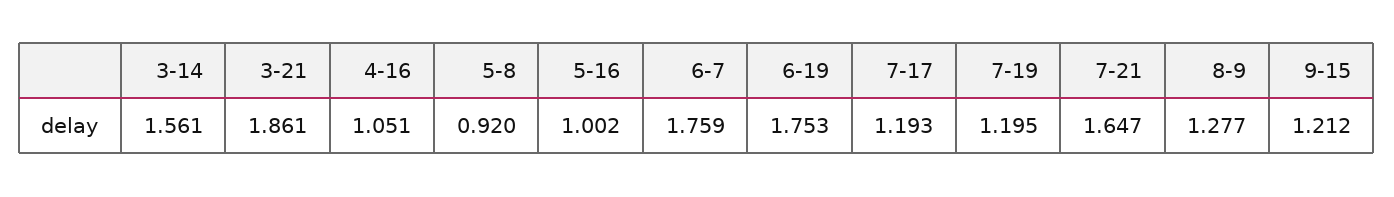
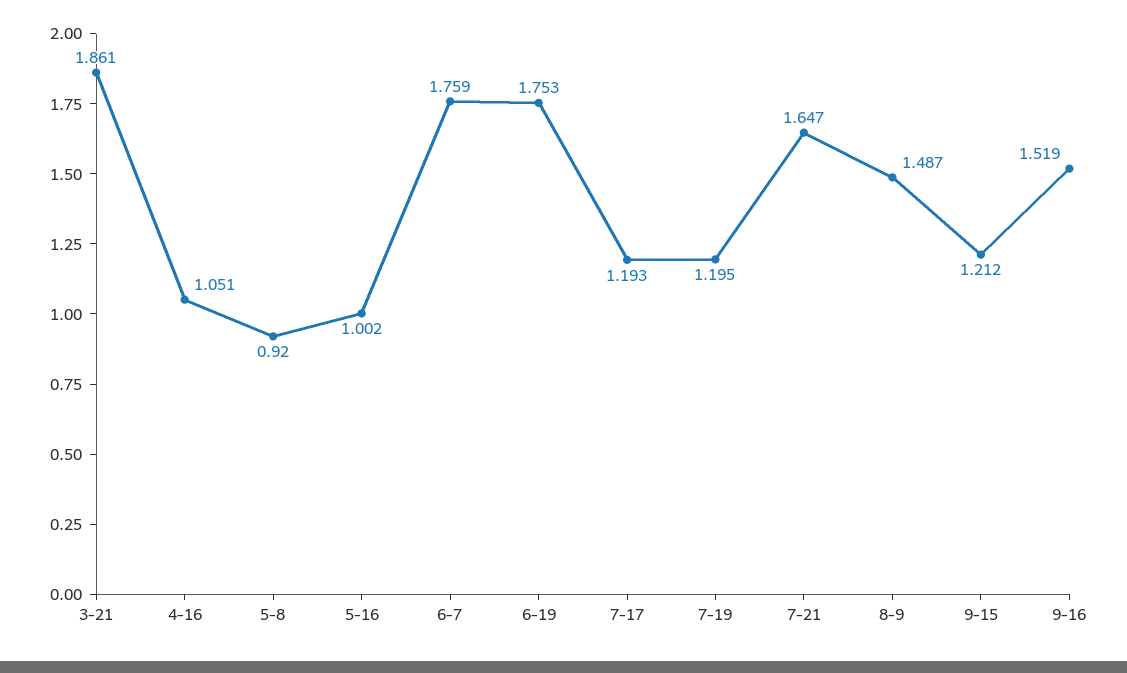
3-14: 1.561 -> none
8-9: 1.277 -> 1.487
9-16: none -> 1.519

